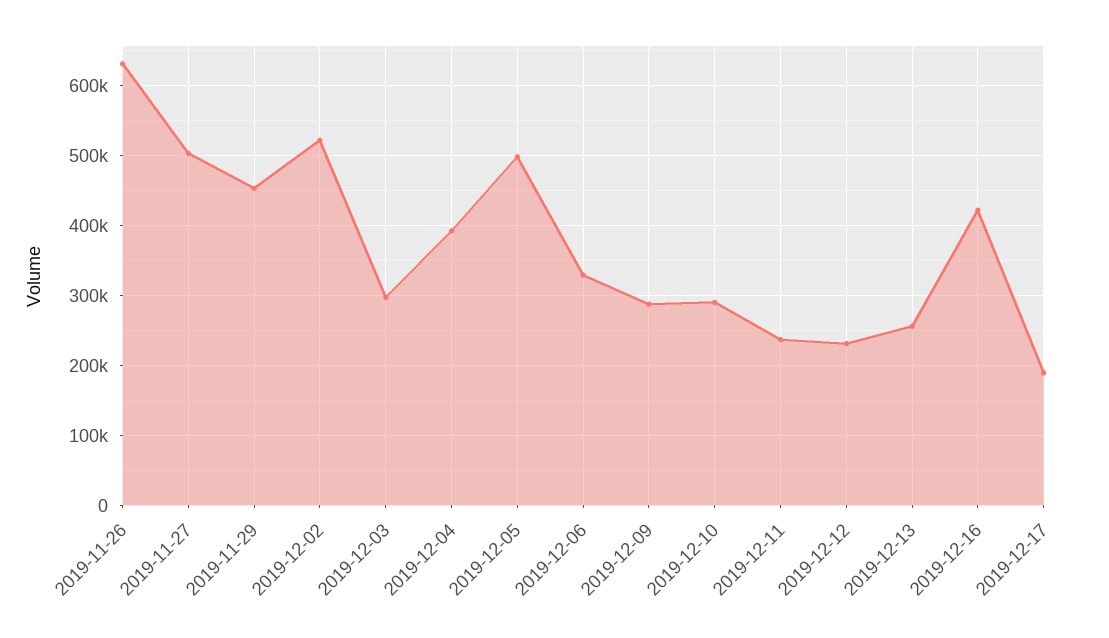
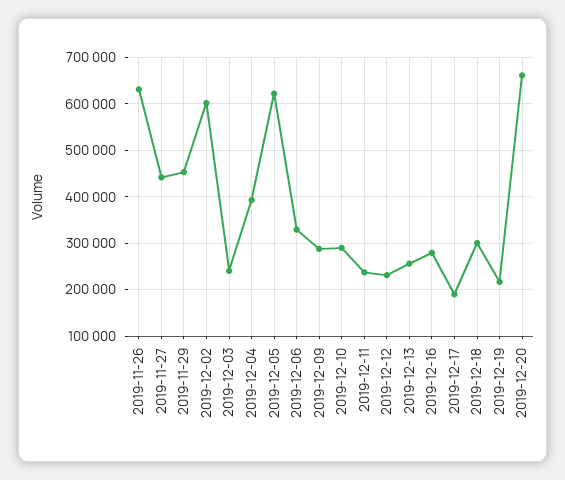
2019-11-27: 500000 -> 440000
2019-12-02: 520000 -> 600000
2019-12-03: 300000 -> 240000
2019-12-05: 500000 -> 620000
2019-12-16: 420000 -> 280000
2019-12-18: none -> 300000
2019-12-19: none -> 220000
2019-12-20: none -> 660000

